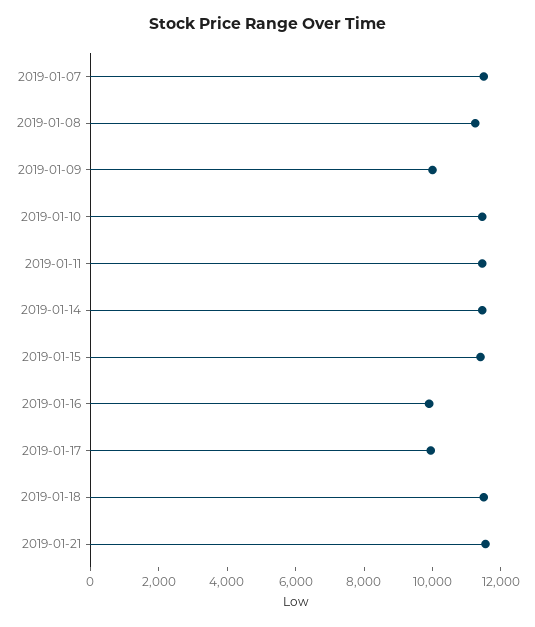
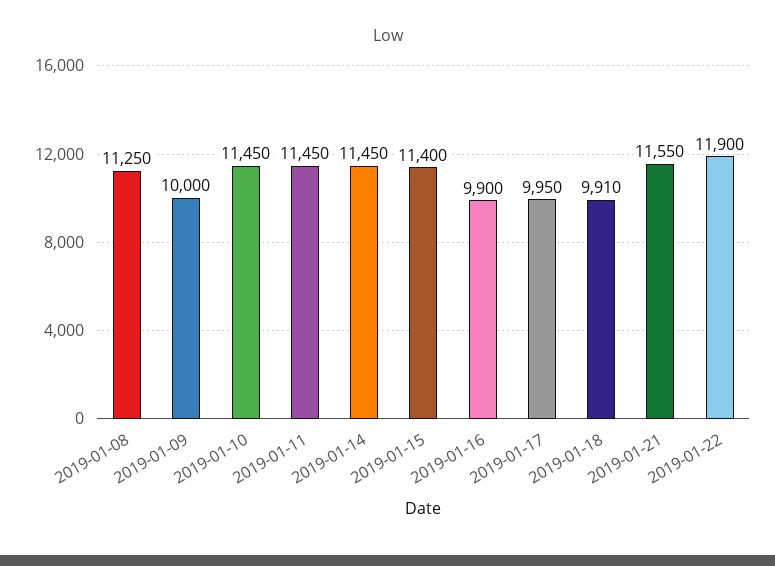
2019-01-07: 11500 -> none
2019-01-18: 11500 -> 9910
2019-01-22: none -> 11900

